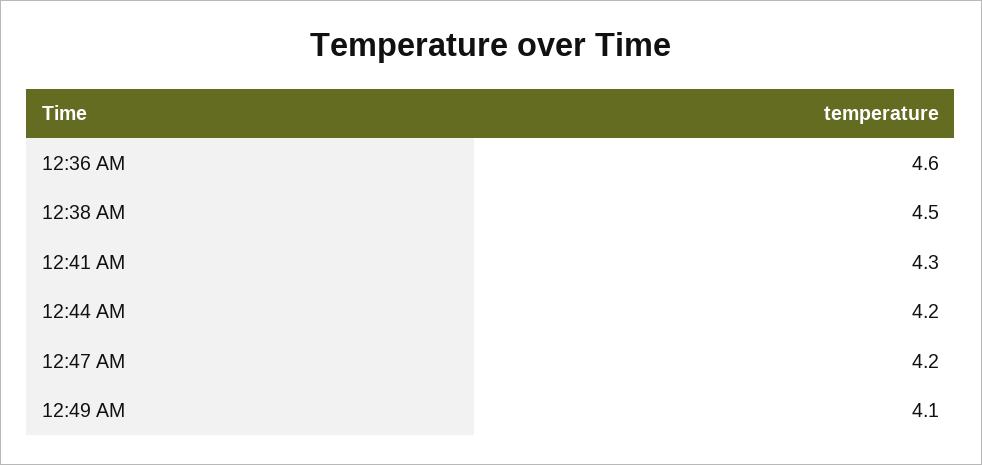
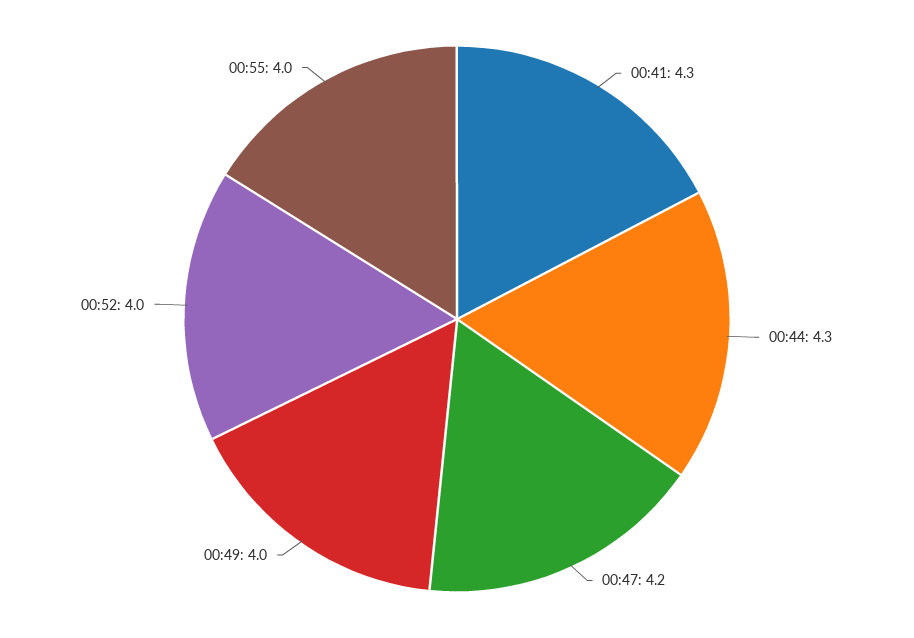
12:36 AM: 4.6 -> none
12:38 AM: 4.5 -> none
12:44 AM: 4.2 -> 4.3
12:49 AM: 4.1 -> 4
00:52: none -> 4
00:55: none -> 4

